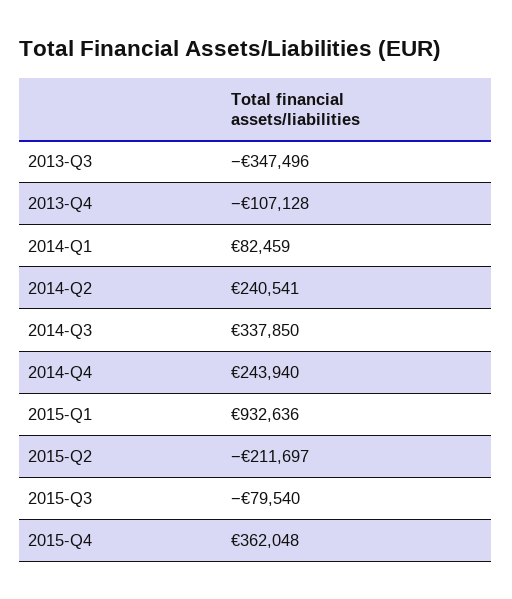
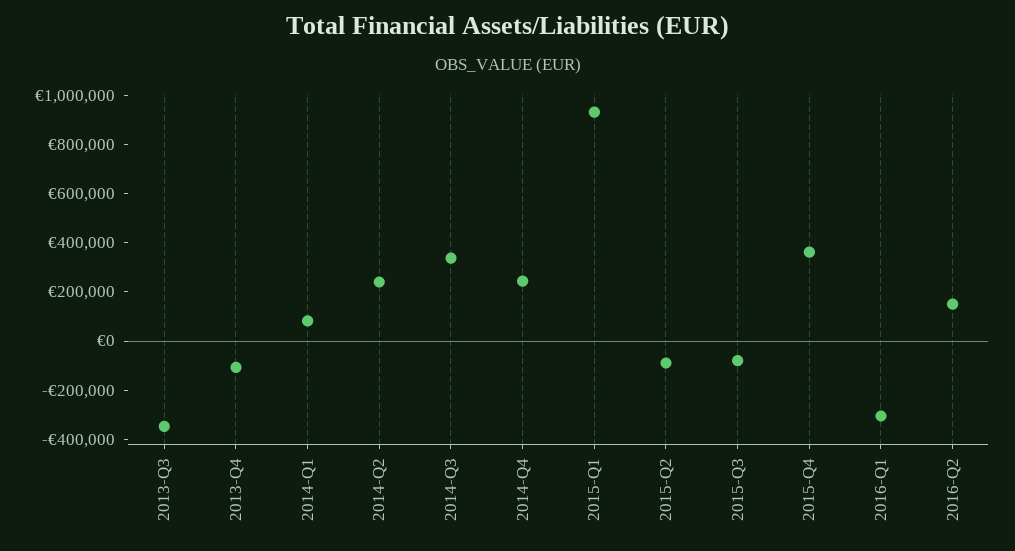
2015-Q2: -211697 -> -100000
2016-Q1: none -> -300000
2016-Q2: none -> 150000

